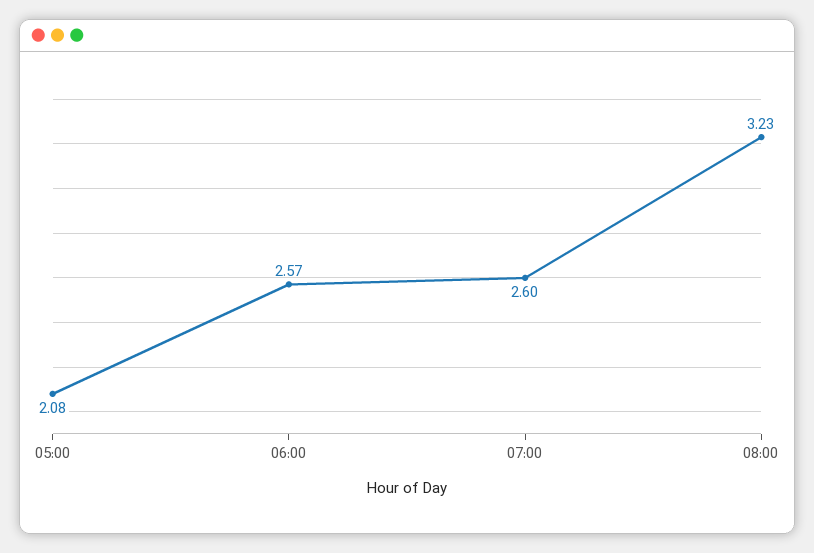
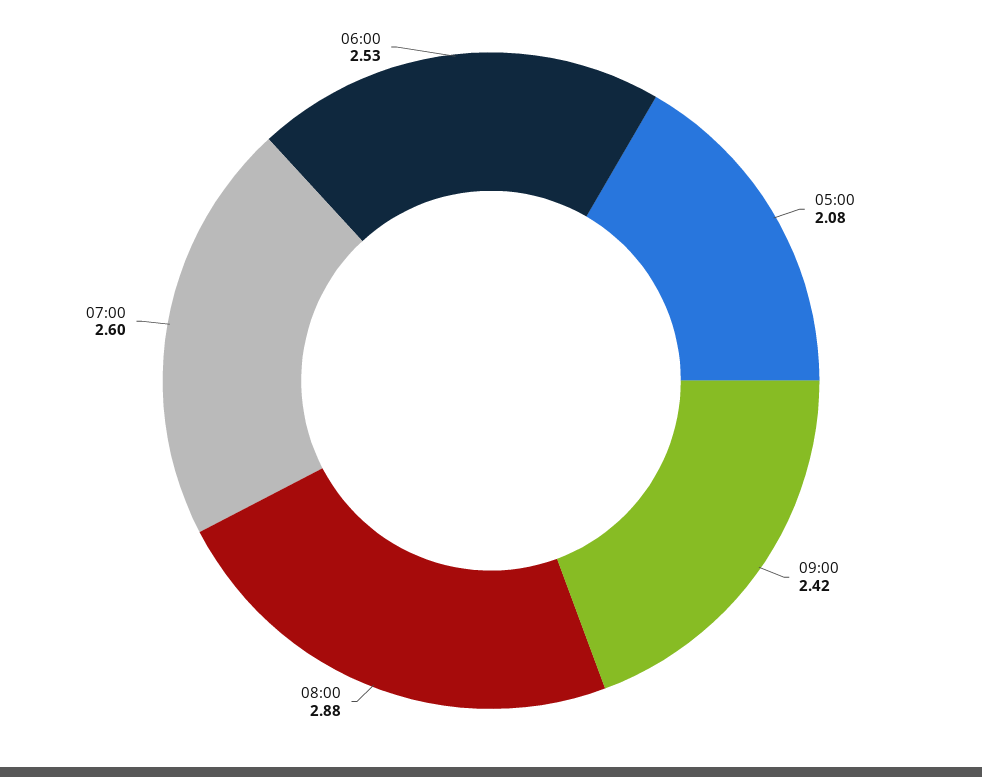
06:00: 2.57 -> 2.53
08:00: 3.23 -> 2.88
09:00: none -> 2.42

